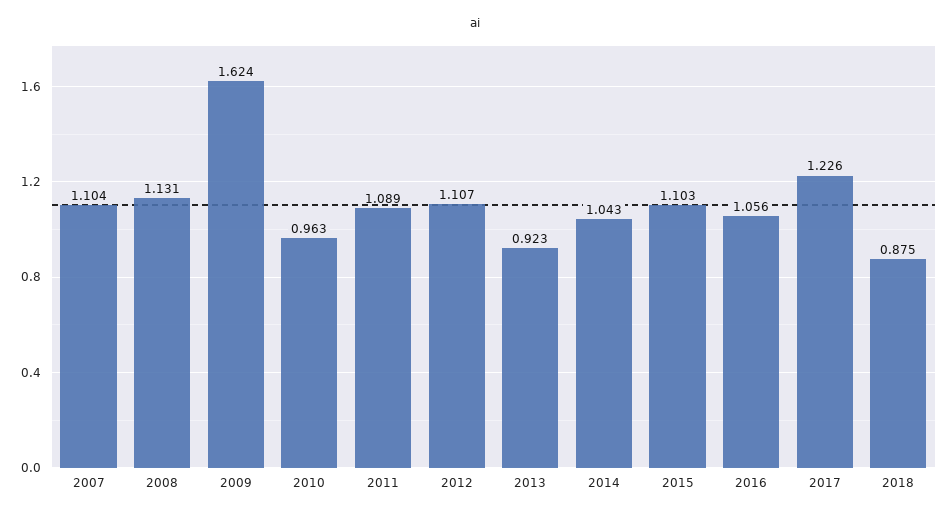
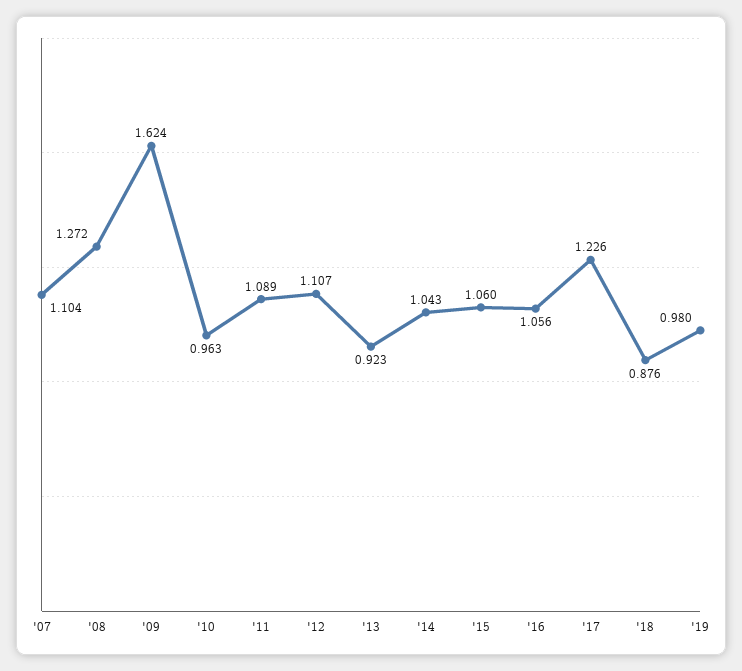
2008: 1.131 -> 1.272
2015: 1.103 -> 1.06
2018: 0.875 -> 0.876
'19: none -> 0.98

